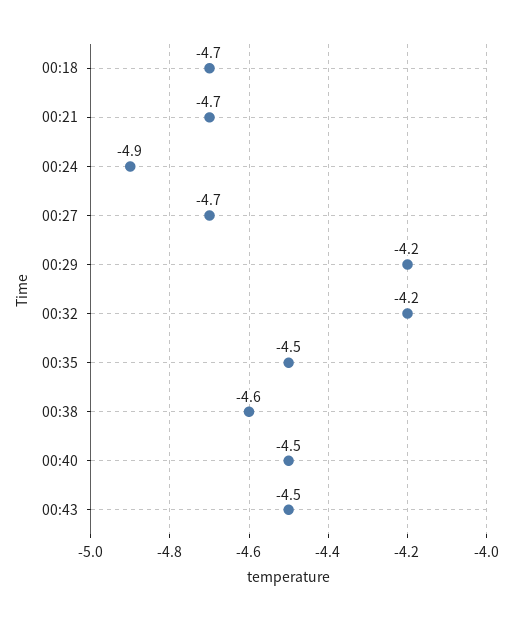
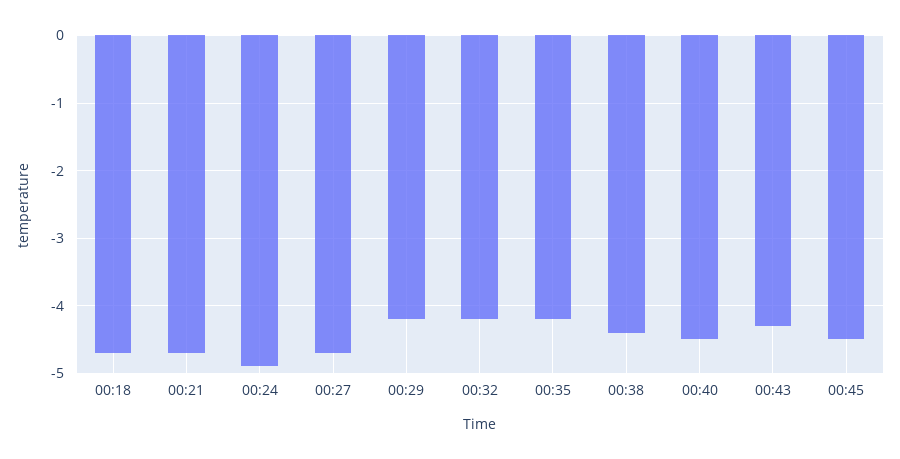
00:35: -4.5 -> -4.2
00:38: -4.6 -> -4.4
00:43: -4.5 -> -4.3
00:45: none -> -4.5

